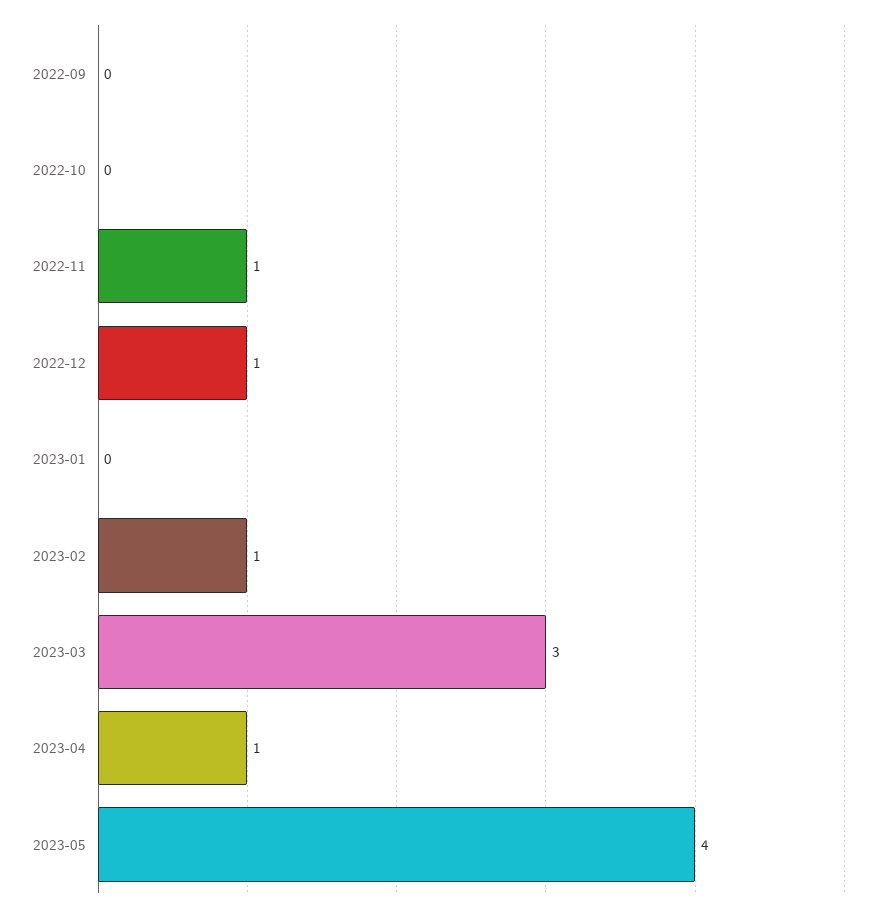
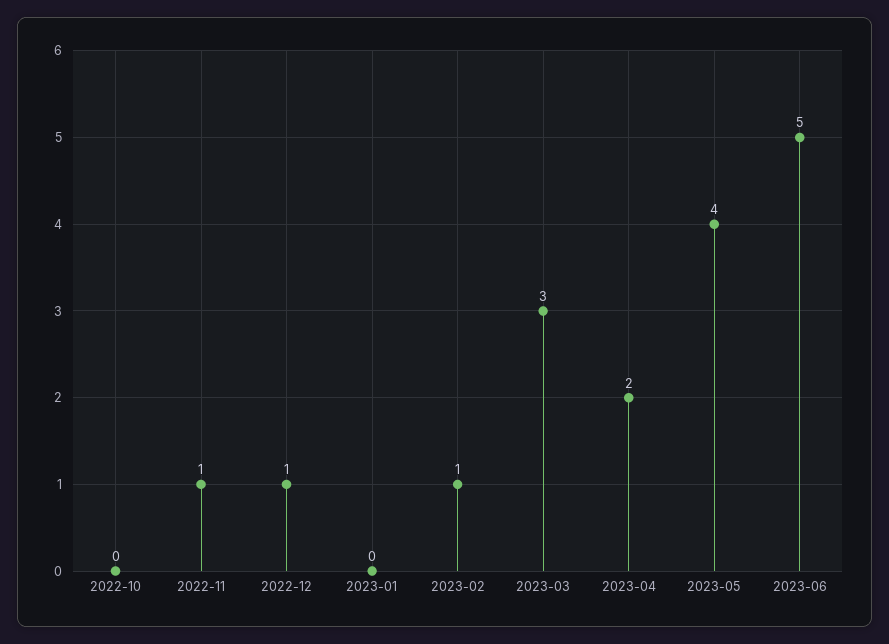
2022-09: 0 -> none
2023-04: 1 -> 2
2023-06: none -> 5

